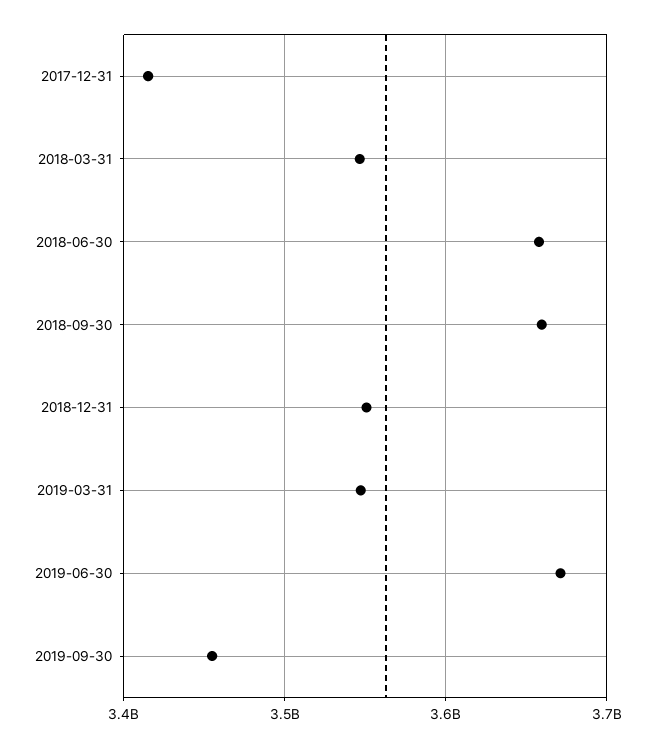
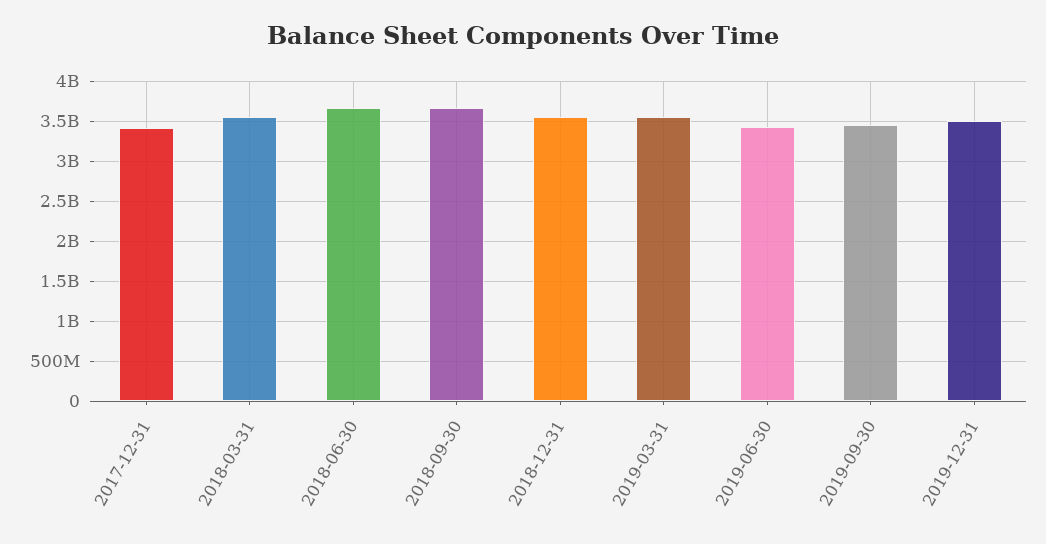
2019-06-30: 3670000000 -> 3400000000
2019-12-31: none -> 3500000000

